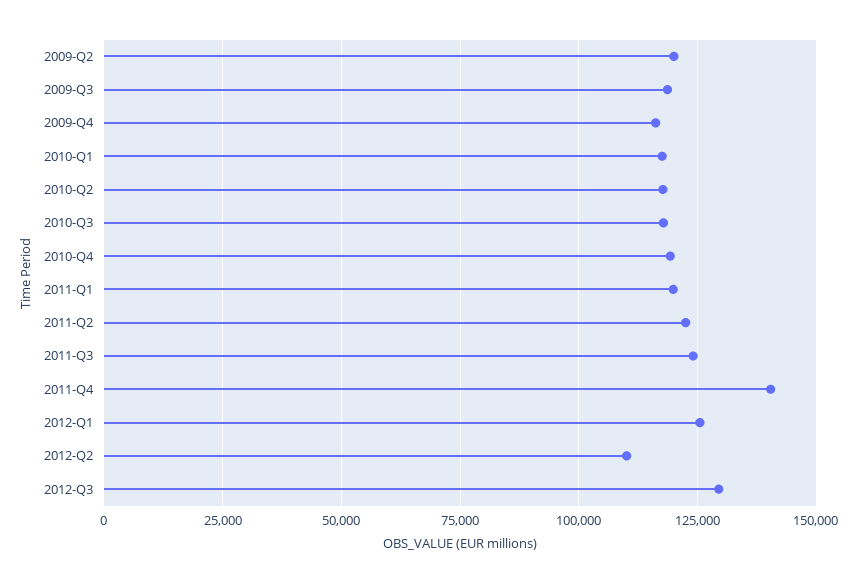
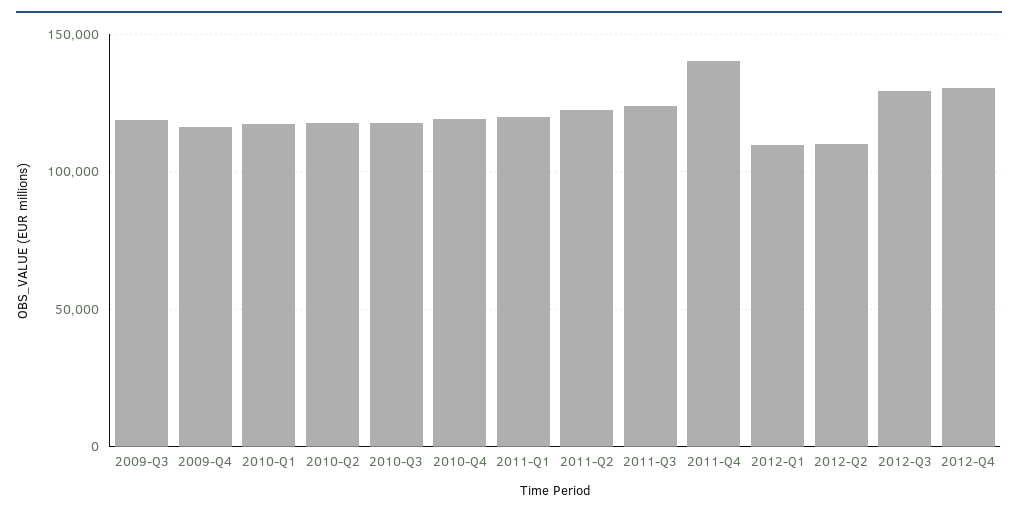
2009-Q2: 120000 -> none
2012-Q1: 125000 -> 110000
2012-Q4: none -> 130000

